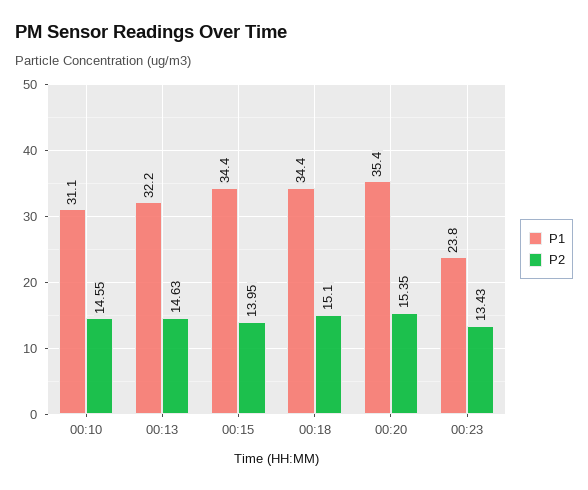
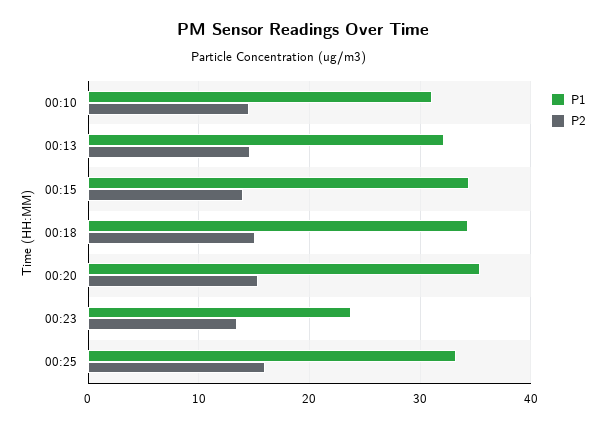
P1, 00:25: none -> 33
P2, 00:25: none -> 16

